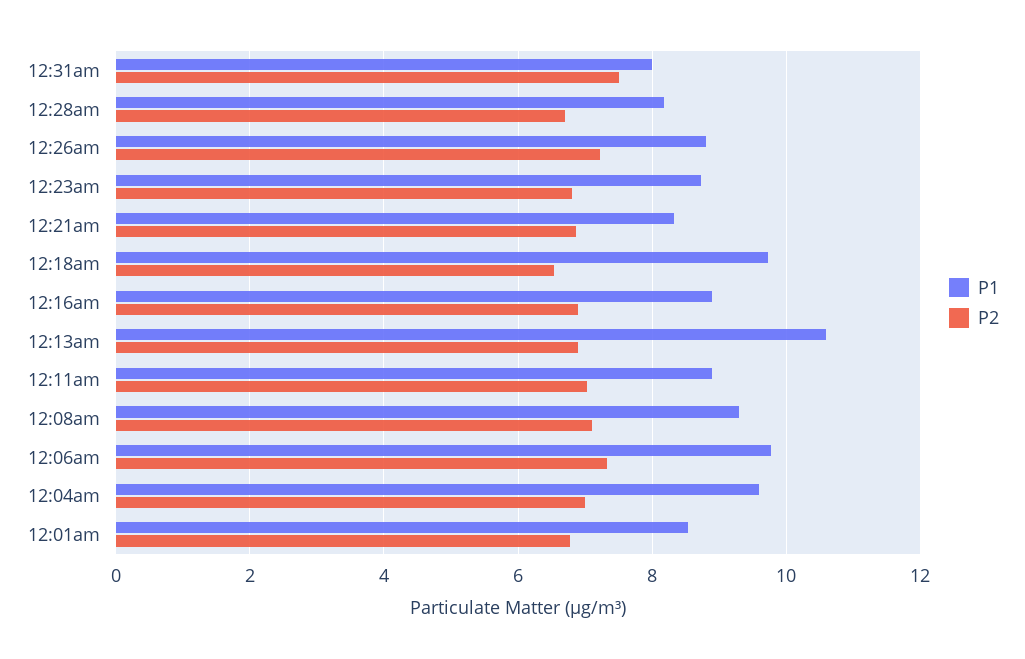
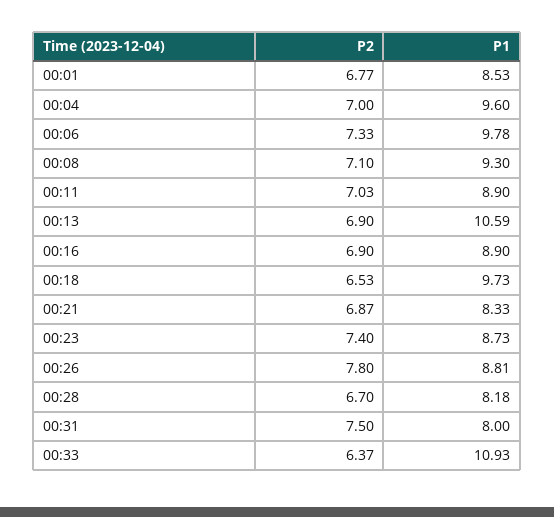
P2, 12:26am: 7.2 -> 7.8
P2, 12:23am: 6.8 -> 7.4
P2, 00:33: none -> 6.37
P1, 00:33: none -> 10.93

